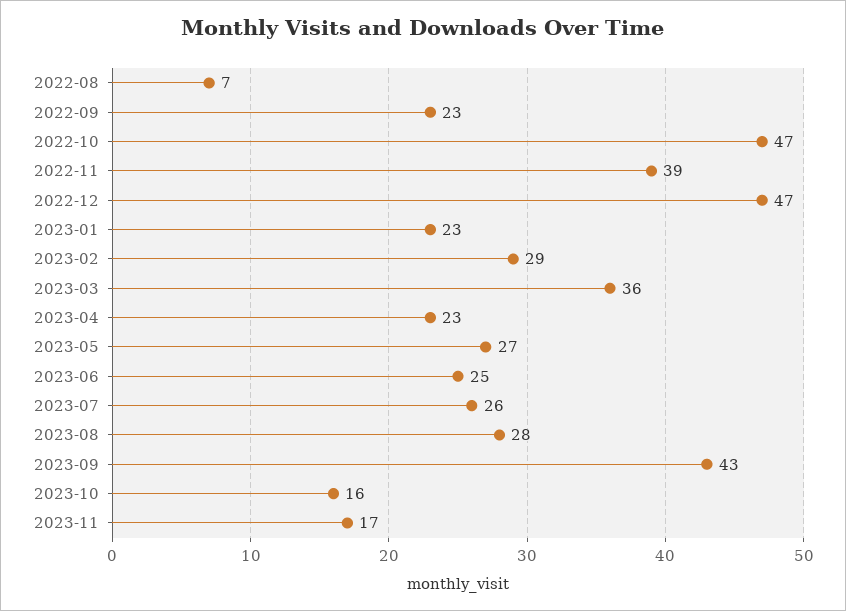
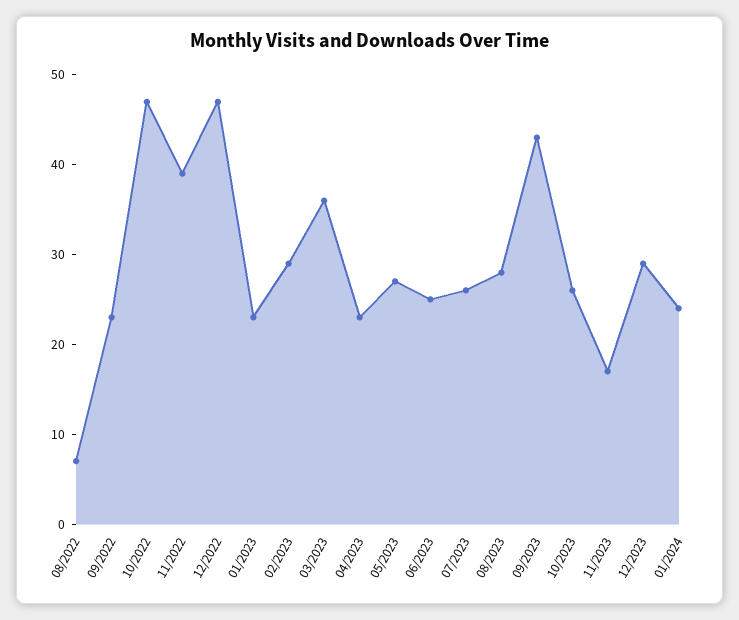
2023-10: 16 -> 26
12/2023: none -> 29
01/2024: none -> 24

